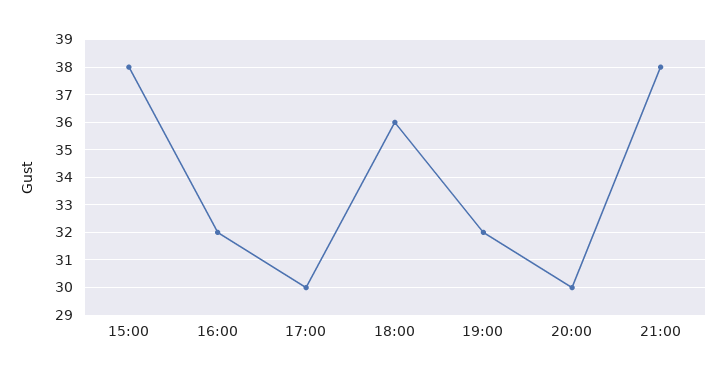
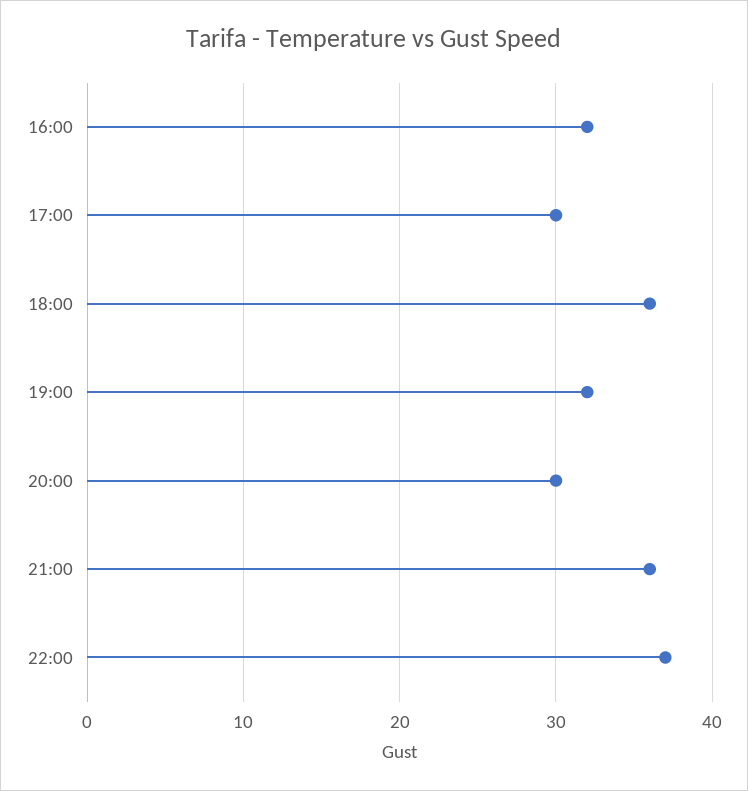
15:00: 38 -> none
21:00: 38 -> 36
22:00: none -> 37

